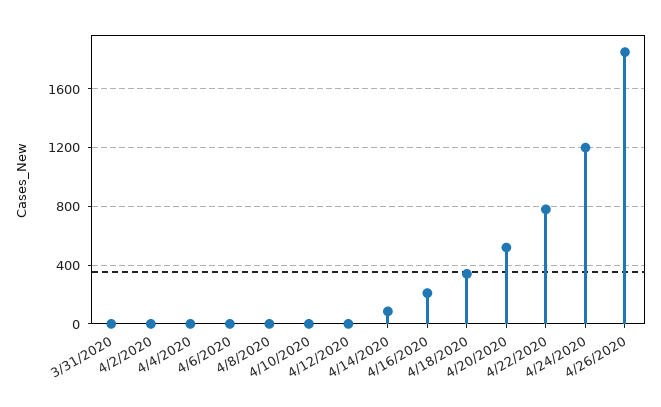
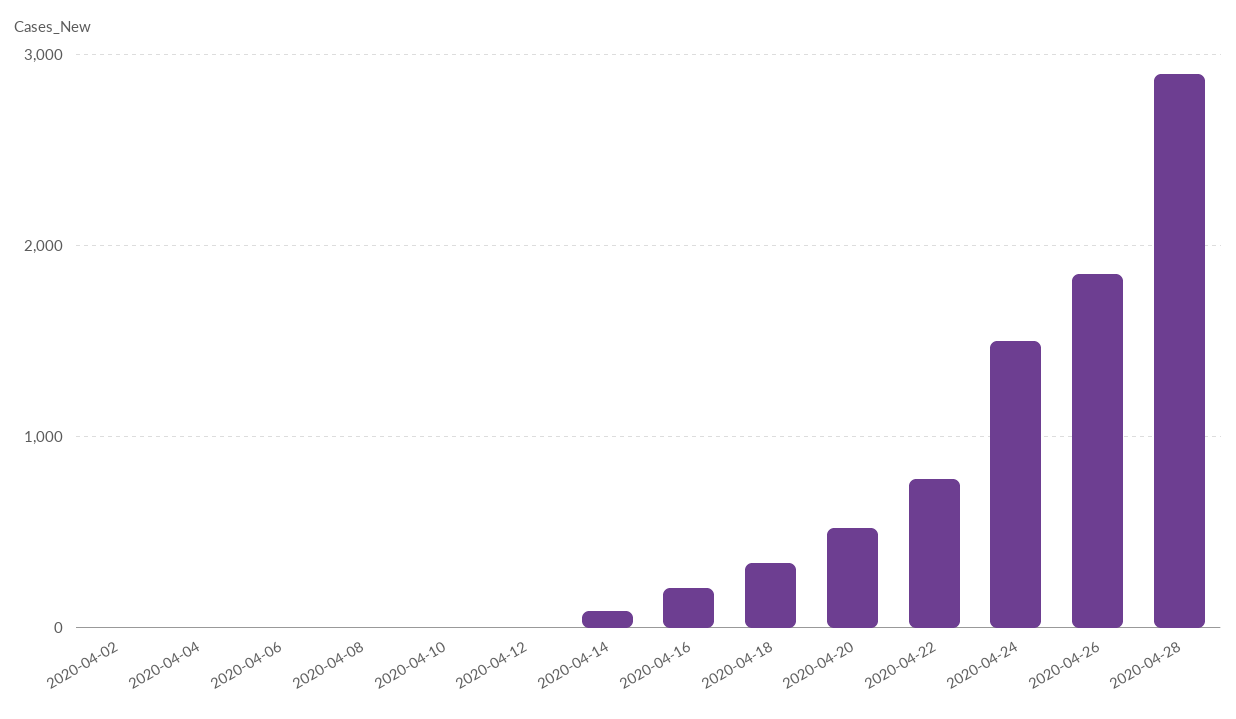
3/31/2020: 0 -> none
4/24/2020: 1200 -> 1500
2020-04-28: none -> 2900

